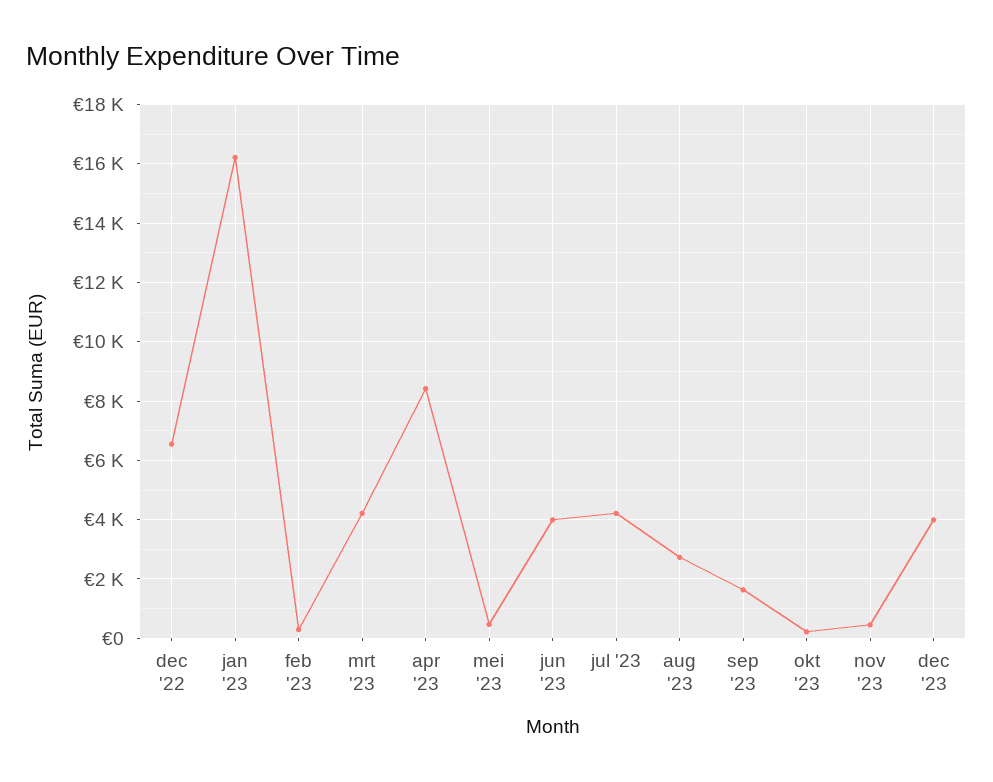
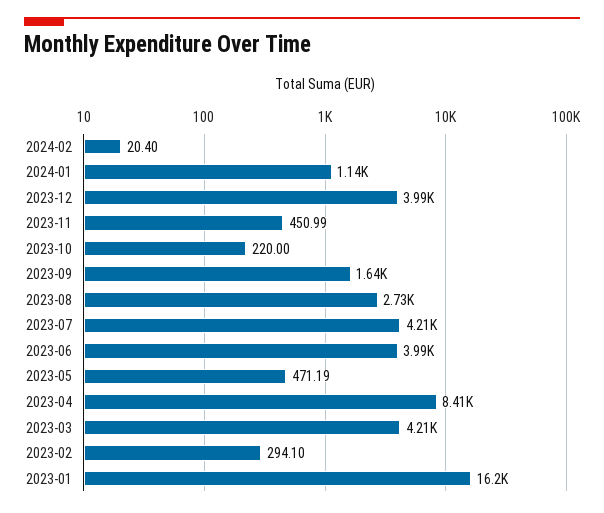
dec '22: 6500 -> none
2024-02: none -> 20.4
2024-01: none -> 1140

